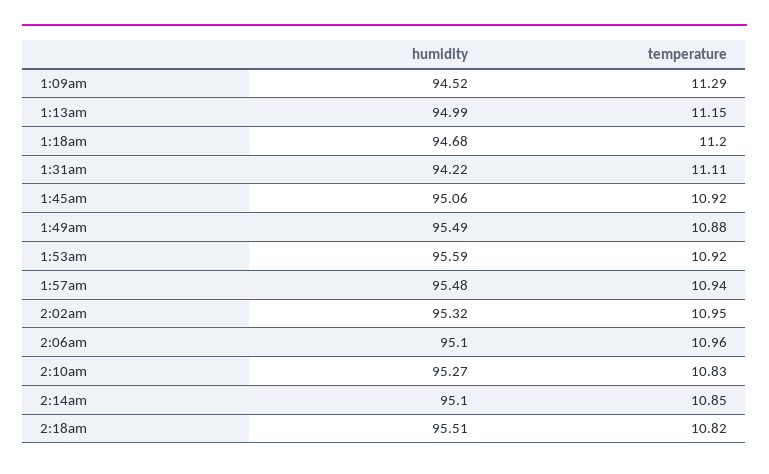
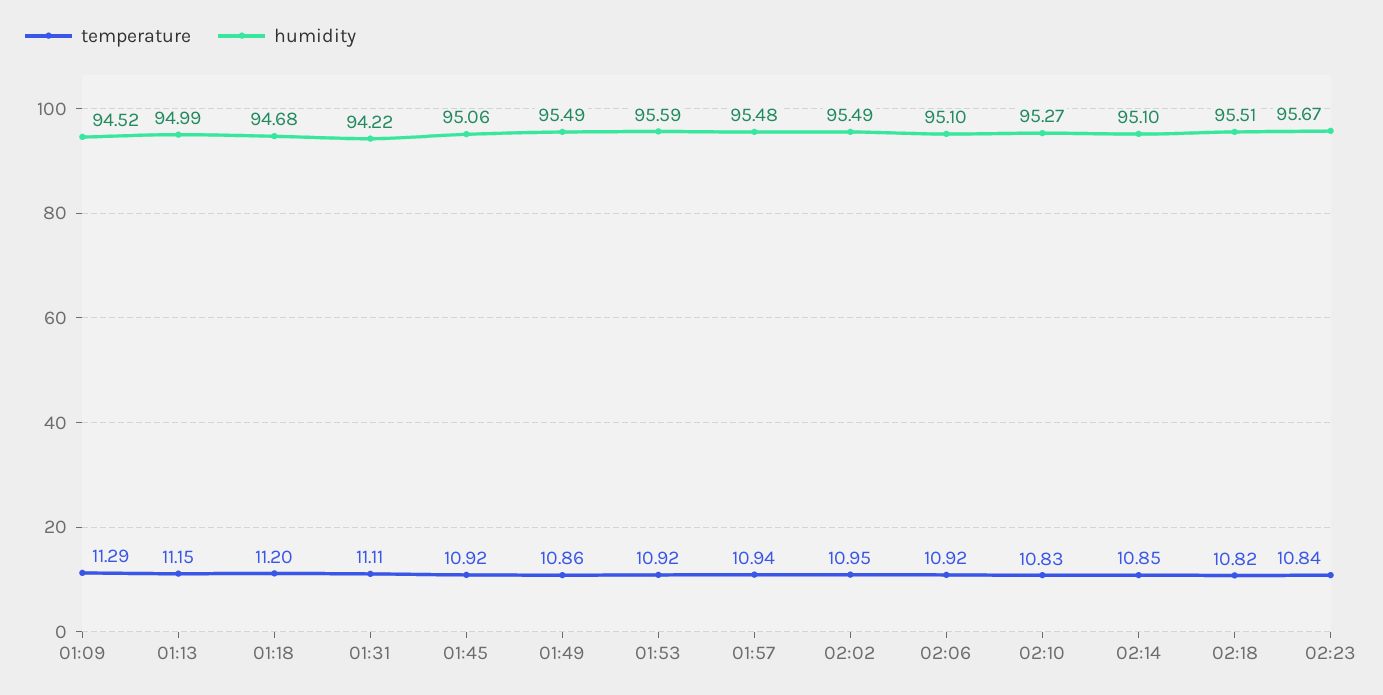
temperature, 1:49am: 10.88 -> 10.86
humidity, 2:02am: 95.32 -> 95.49
temperature, 2:06am: 10.96 -> 10.92
temperature, 02:23: none -> 10.84
humidity, 02:23: none -> 95.67

